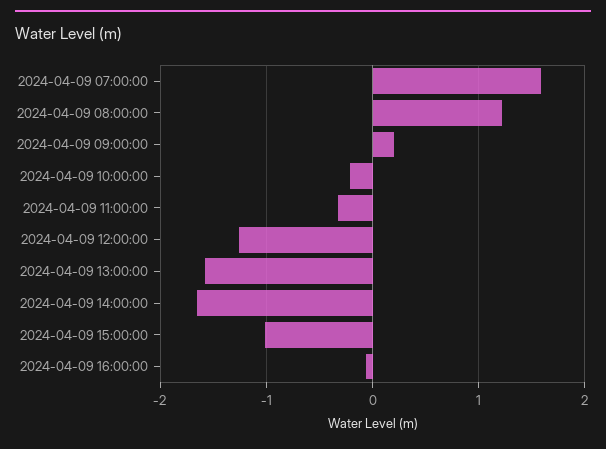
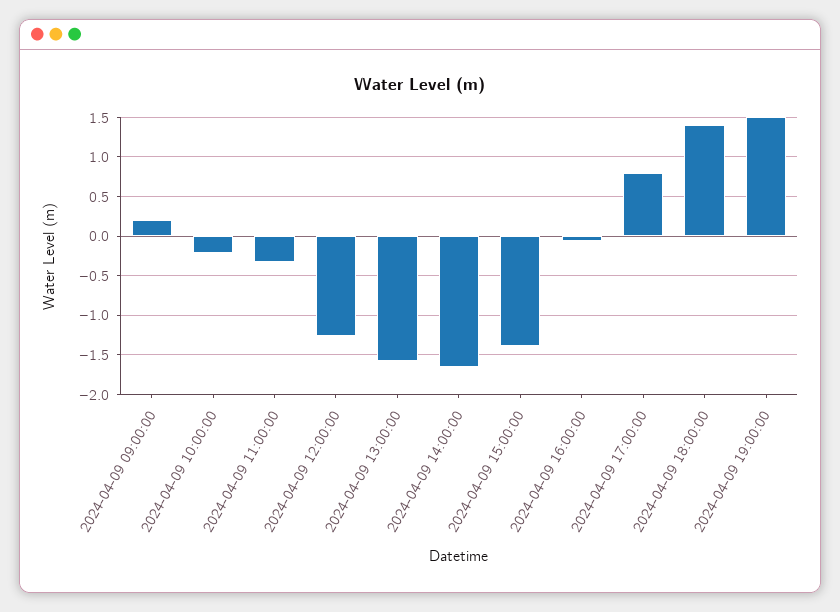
2024-04-09 07:00:00: 1.6 -> none
2024-04-09 08:00:00: 1.2 -> none
2024-04-09 15:00:00: -1 -> -1.4
2024-04-09 17:00:00: none -> 0.8
2024-04-09 18:00:00: none -> 1.4
2024-04-09 19:00:00: none -> 1.5

